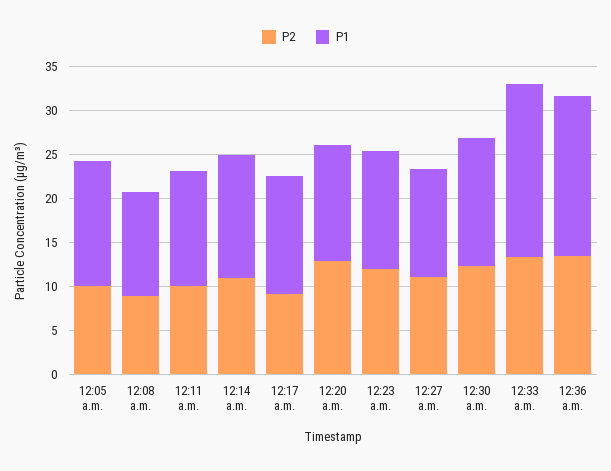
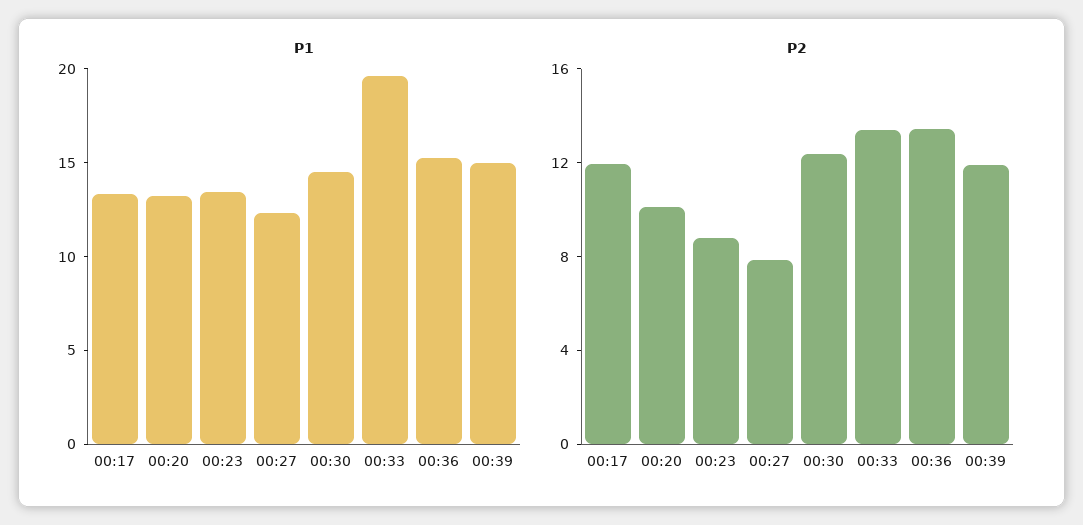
P2, 12:05 a.m.: 10 -> none
P1, 12:05 a.m.: 14 -> none
P2, 12:08 a.m.: 9 -> none
P1, 12:08 a.m.: 12 -> none
P2, 12:11 a.m.: 10 -> none
P1, 12:11 a.m.: 13 -> none
P2, 12:14 a.m.: 11 -> none
P1, 12:14 a.m.: 14 -> none
P2, 12:17 a.m.: 9 -> 12
P2, 12:20 a.m.: 13 -> 10
P2, 12:23 a.m.: 12 -> 9
P2, 12:27 a.m.: 11 -> 8
P1, 12:36 a.m.: 18 -> 15
P1, 00:39: none -> 15
P2, 00:39: none -> 12

